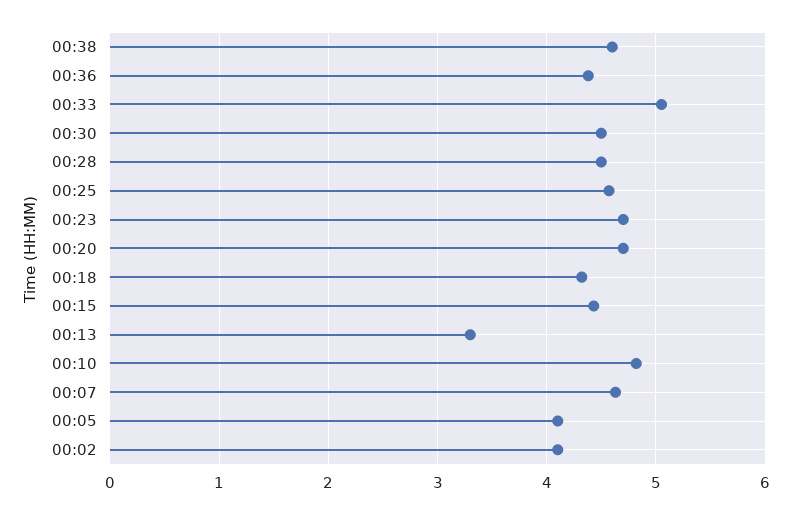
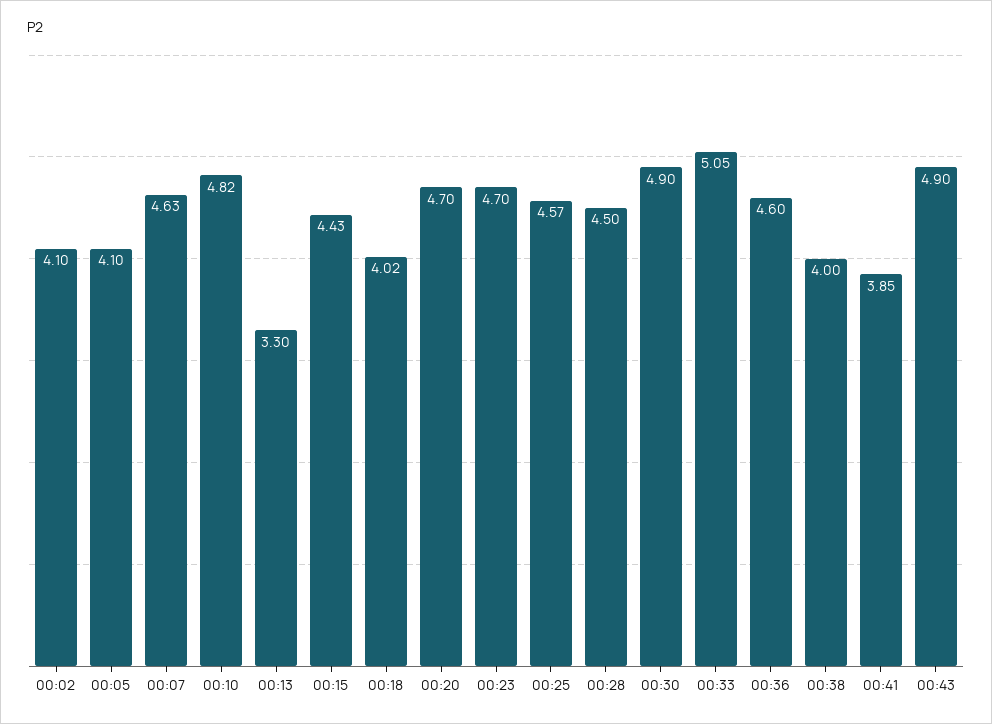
00:38: 4.6 -> 4
00:36: 4.4 -> 4.6
00:30: 4.5 -> 4.9
00:18: 4.3 -> 4.02
00:41: none -> 3.85
00:43: none -> 4.9

